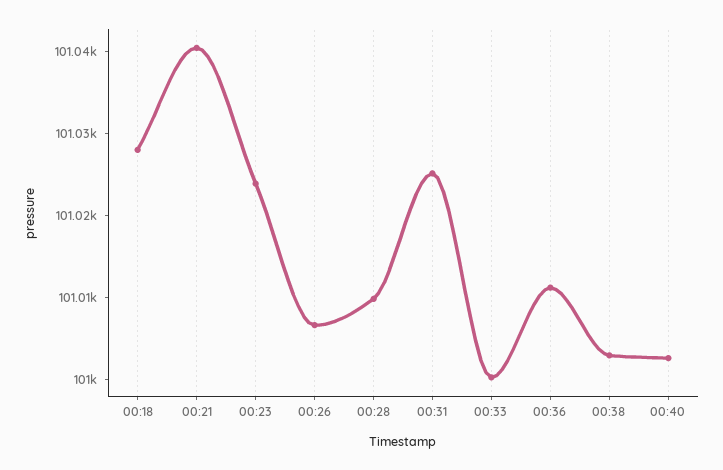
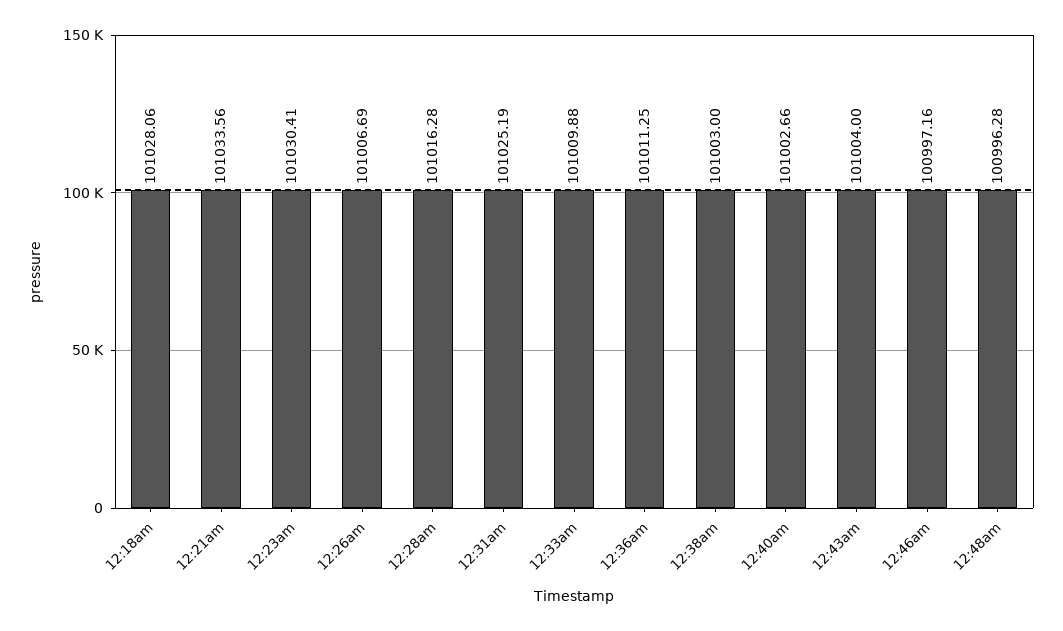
00:21: 101040 -> 101033.56
00:23: 101024 -> 101030.41
00:28: 101010 -> 101016.28
00:33: 101000 -> 101009.88
12:43am: none -> 101004
12:46am: none -> 100997.16
12:48am: none -> 100996.28

